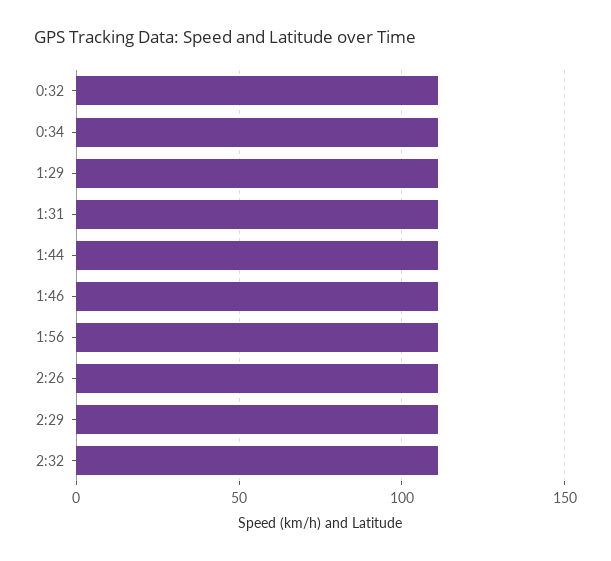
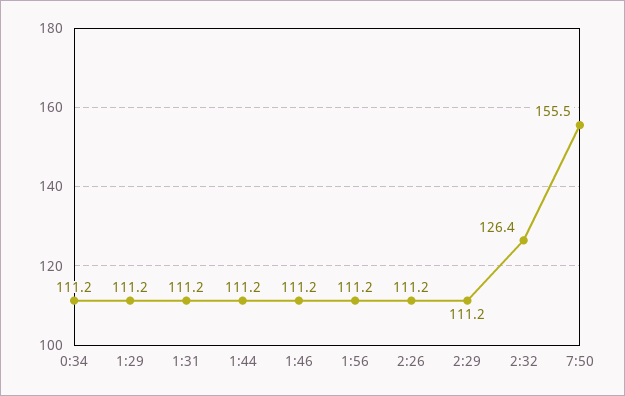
0:32: 110 -> none
2:32: 110 -> 126.4
7:50: none -> 155.5

